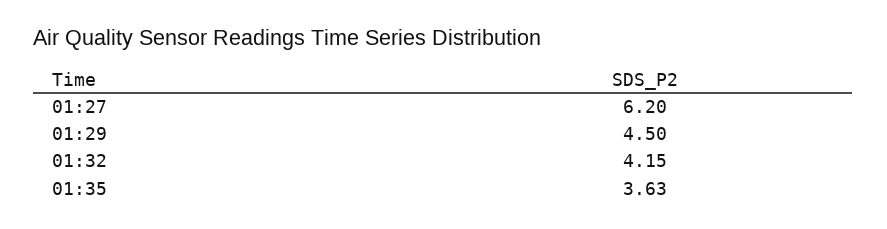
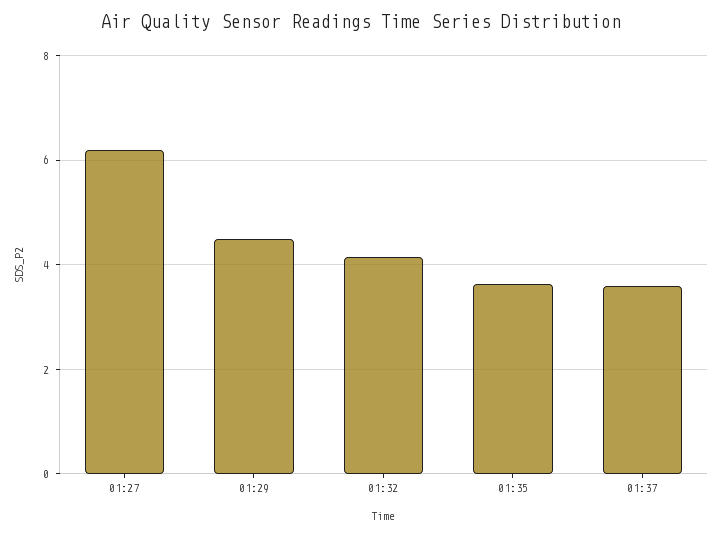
01:37: none -> 3.6

